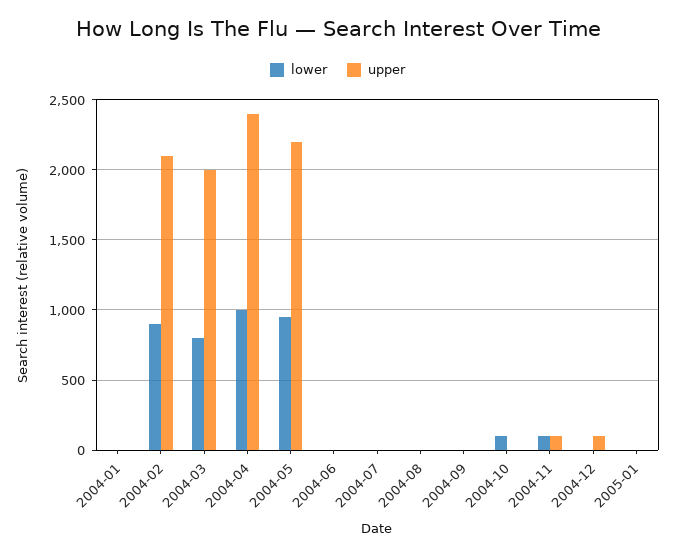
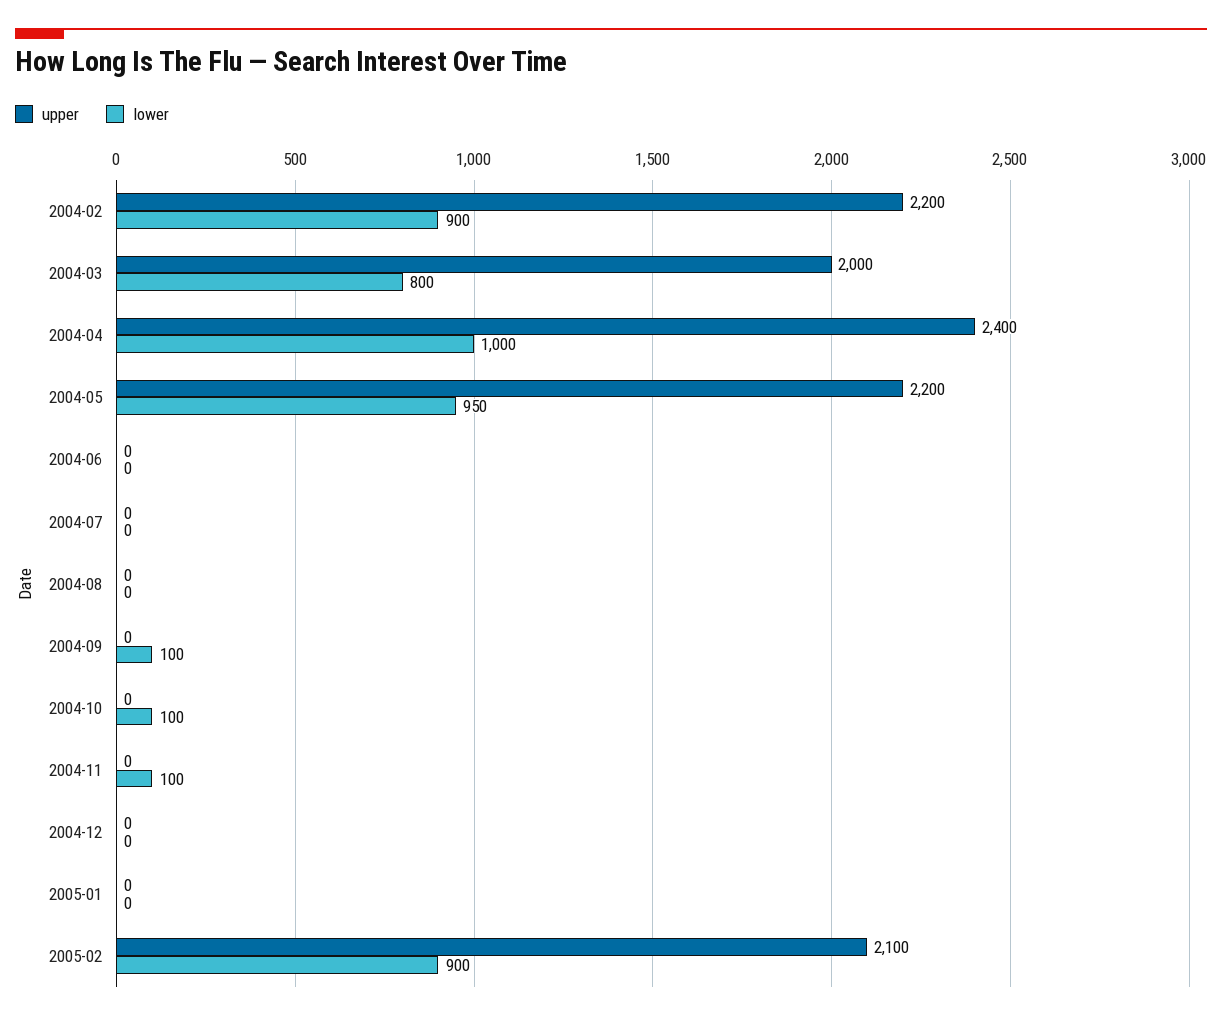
lower, 2004-01: 0 -> none
upper, 2004-01: 0 -> none
upper, 2004-02: 2100 -> 2200
lower, 2004-09: 0 -> 100
upper, 2004-11: 100 -> 0
upper, 2004-12: 100 -> 0
upper, 2005-02: none -> 2100
lower, 2005-02: none -> 900

